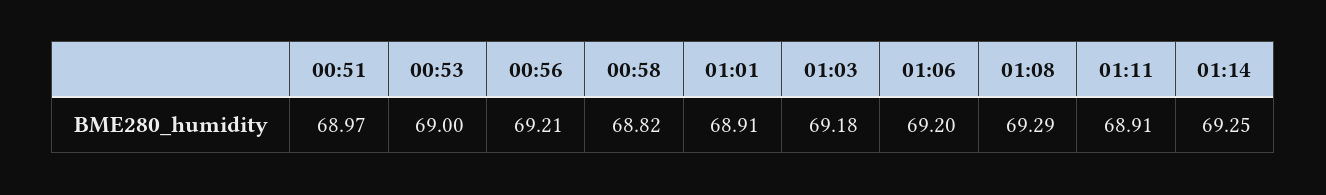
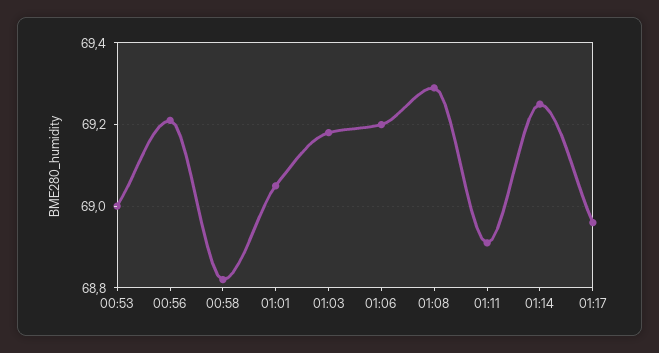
00:51: 68.97 -> none
01:01: 68.91 -> 69.05
01:17: none -> 68.95

